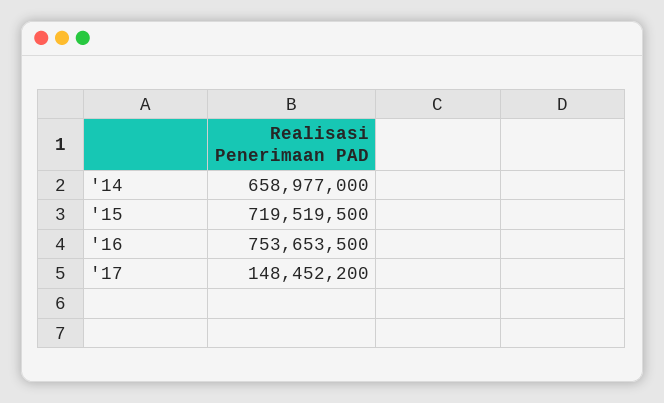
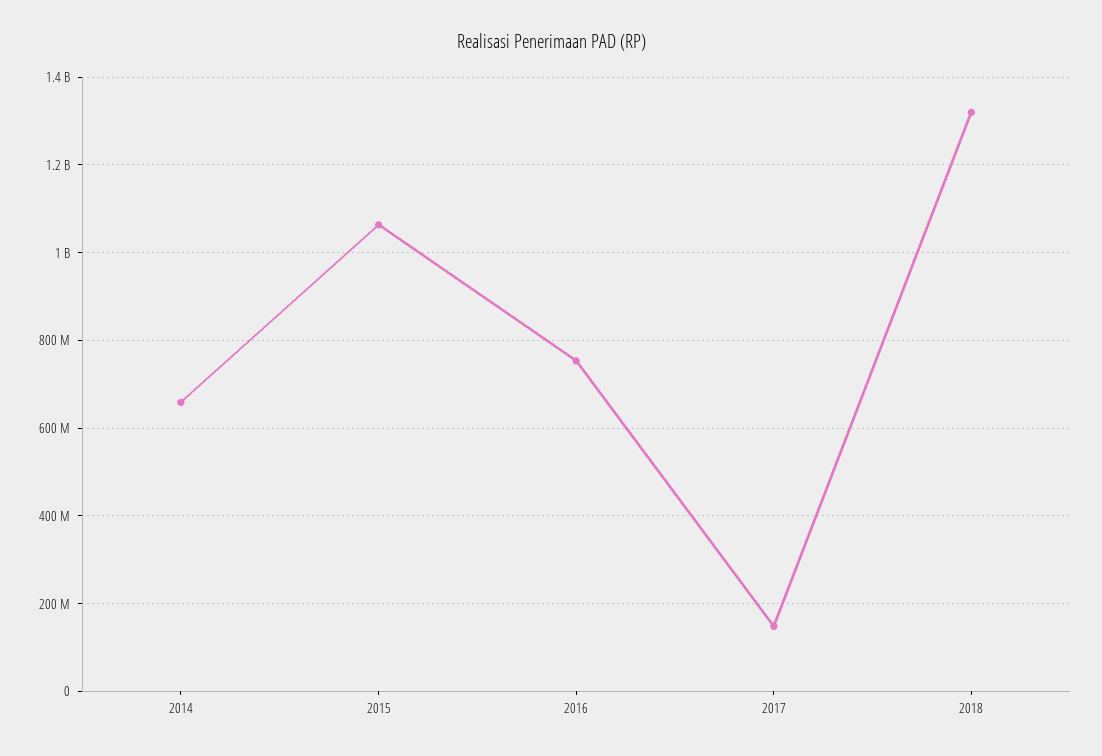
'15: 719519500 -> 1060000000
2018: none -> 1320000000

